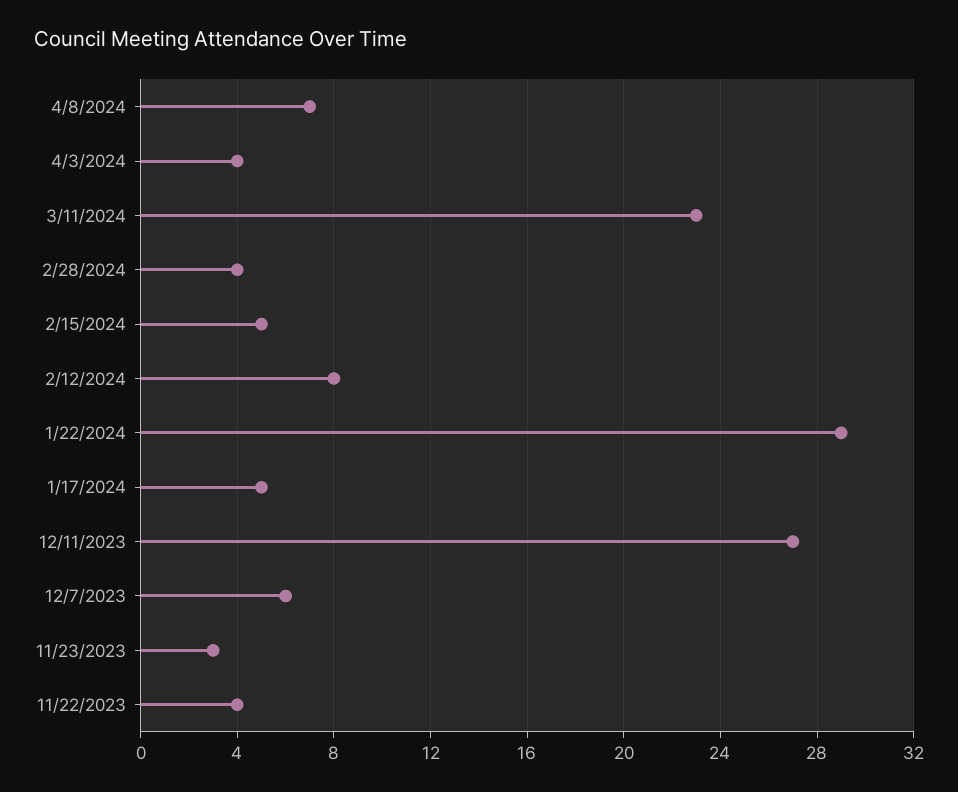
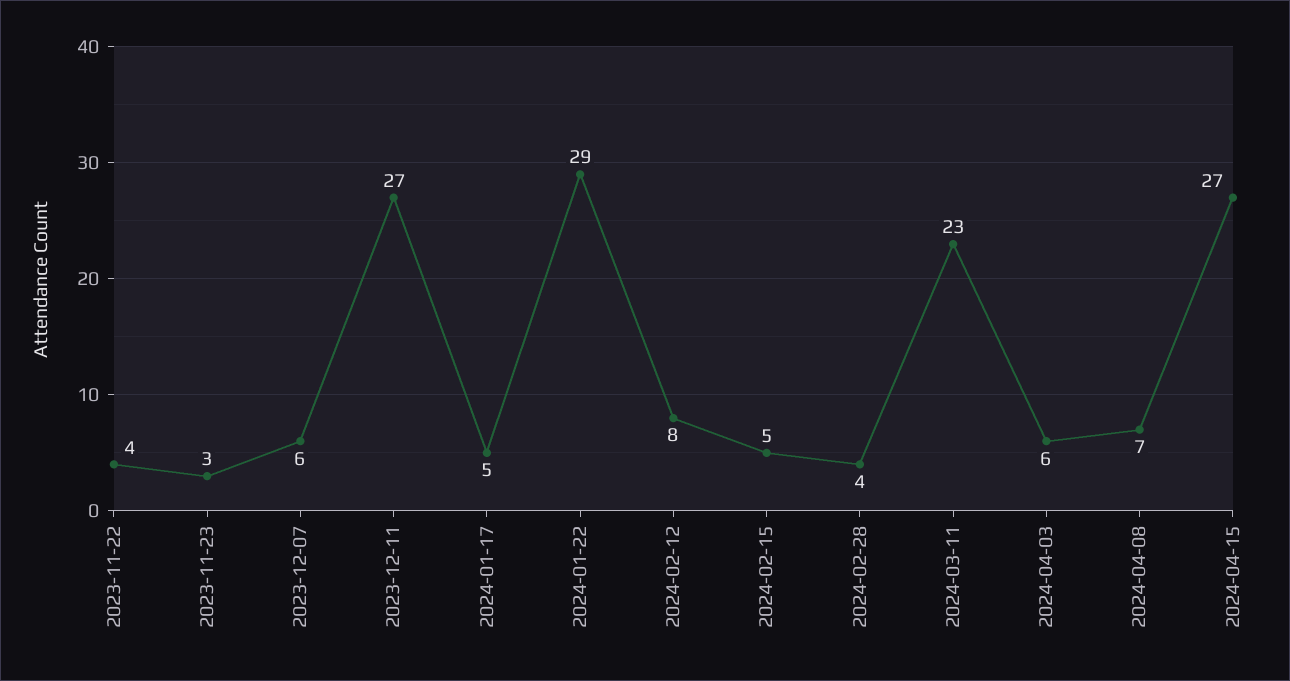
4/3/2024: 4 -> 6
2024-04-15: none -> 27

